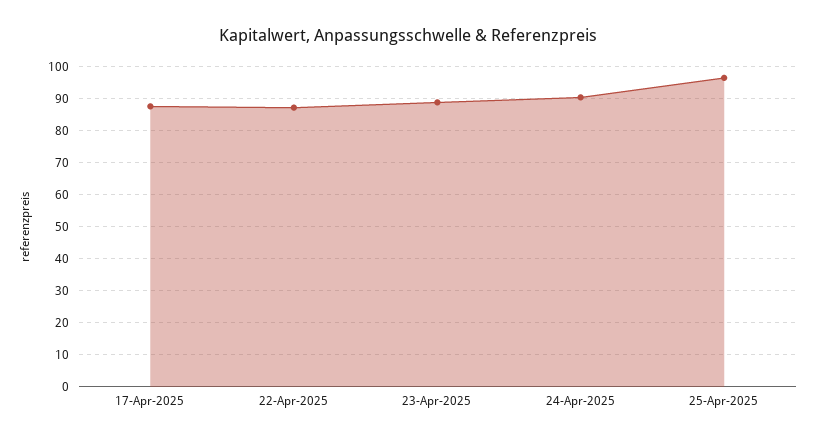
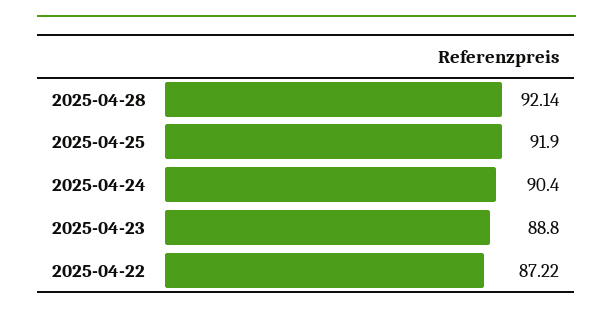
17-Apr-2025: 88 -> none
25-Apr-2025: 96 -> 91.9
2025-04-28: none -> 92.14

